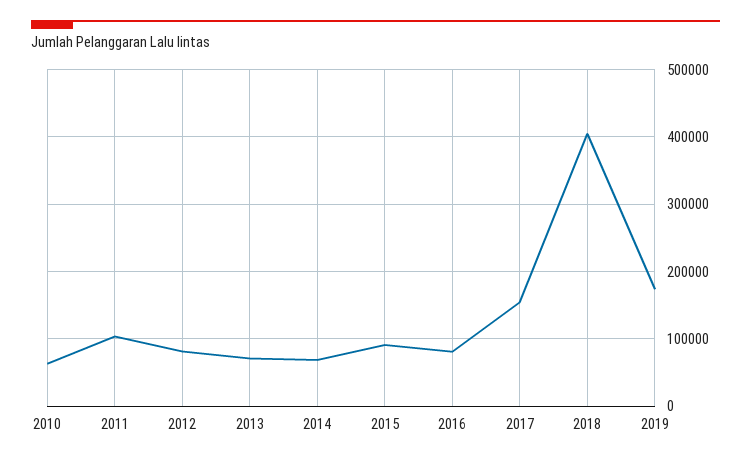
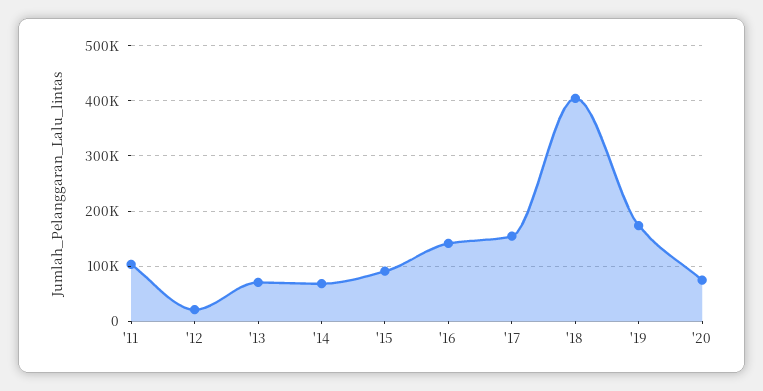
2010: 60000 -> none
2012: 80000 -> 20000
2016: 80000 -> 140000
'20: none -> 80000

